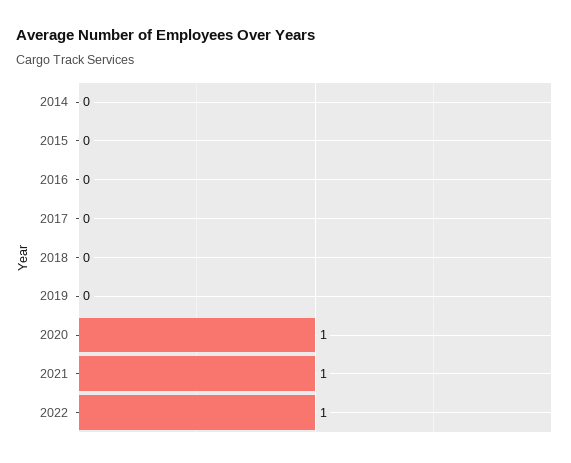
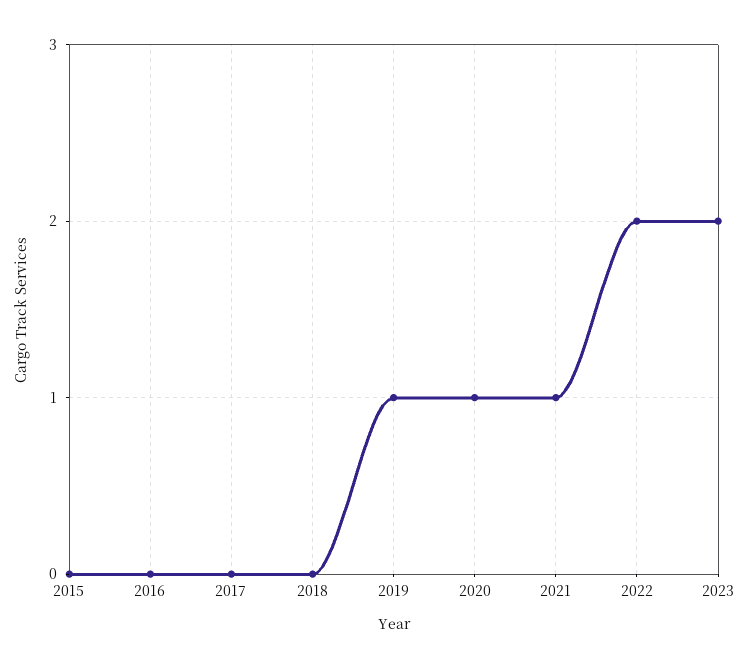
2014: 0 -> none
2019: 0 -> 1
2022: 1 -> 2
2023: none -> 2

